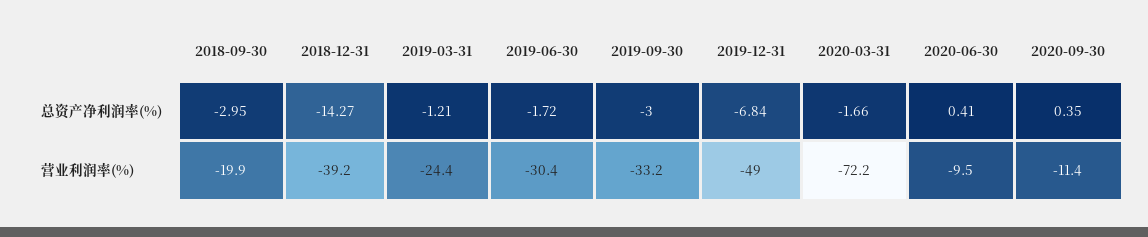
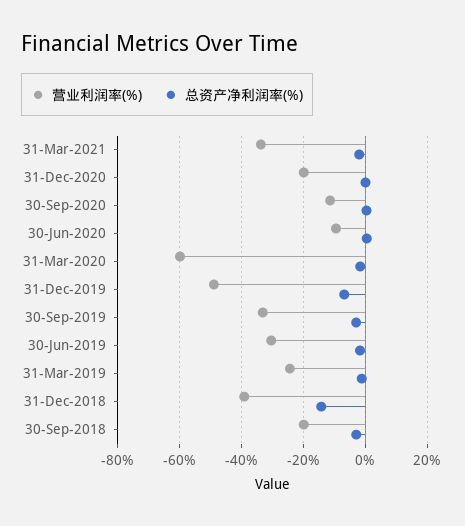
营业利润率(%), 2020-03-31: -72.2 -> -60
营业利润率(%), 31-Mar-2021: none -> -34
总资产净利润率(%), 31-Mar-2021: none -> -2
营业利润率(%), 31-Dec-2020: none -> -20
总资产净利润率(%), 31-Dec-2020: none -> 0

